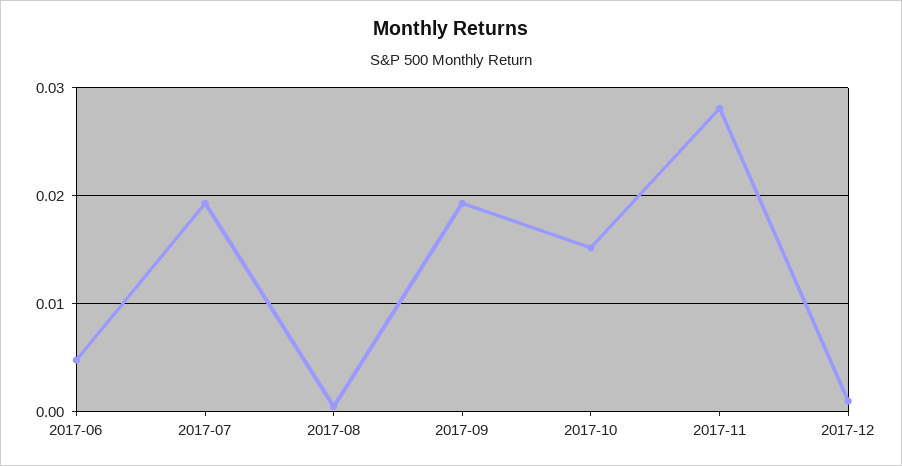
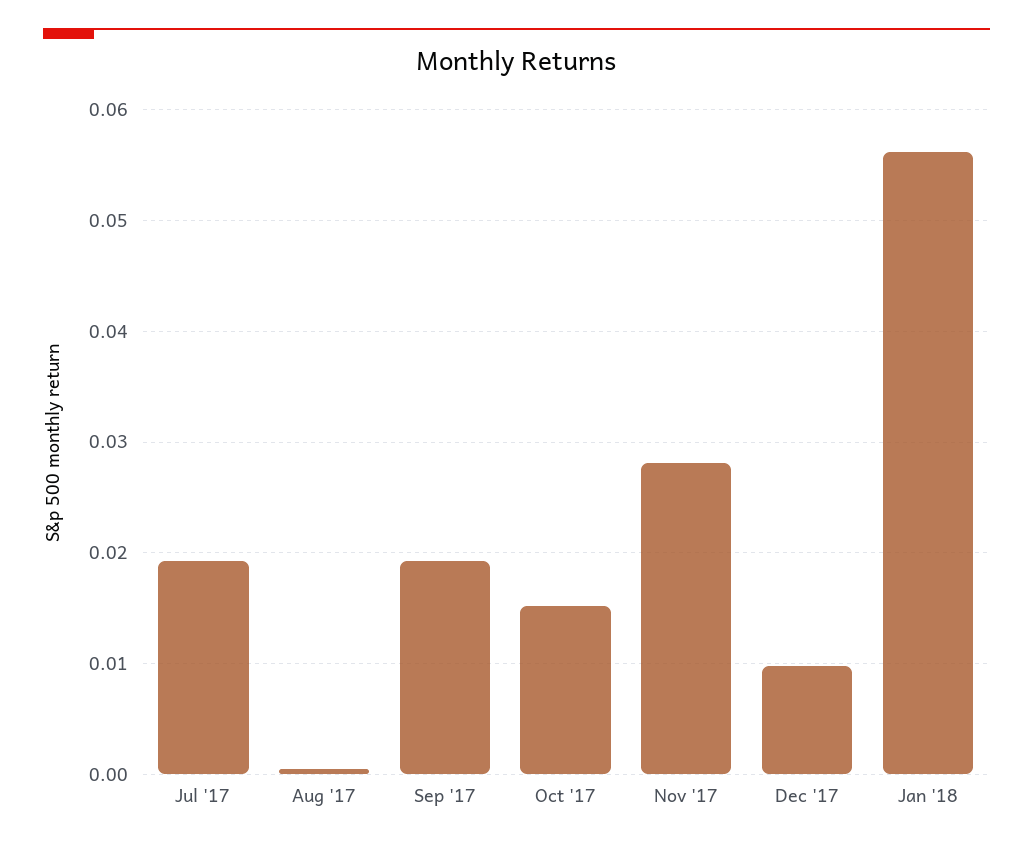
2017-06: 0.005 -> none
2017-12: 0.001 -> 0.01
Jan '18: none -> 0.056

